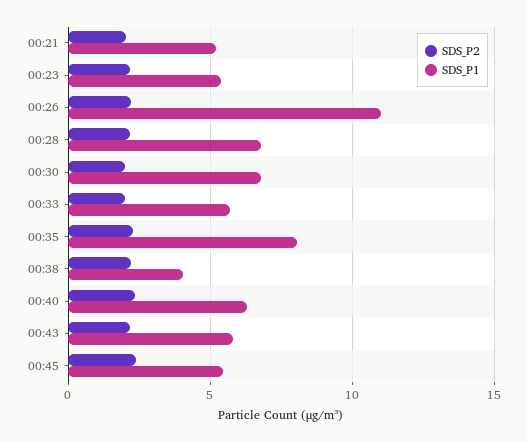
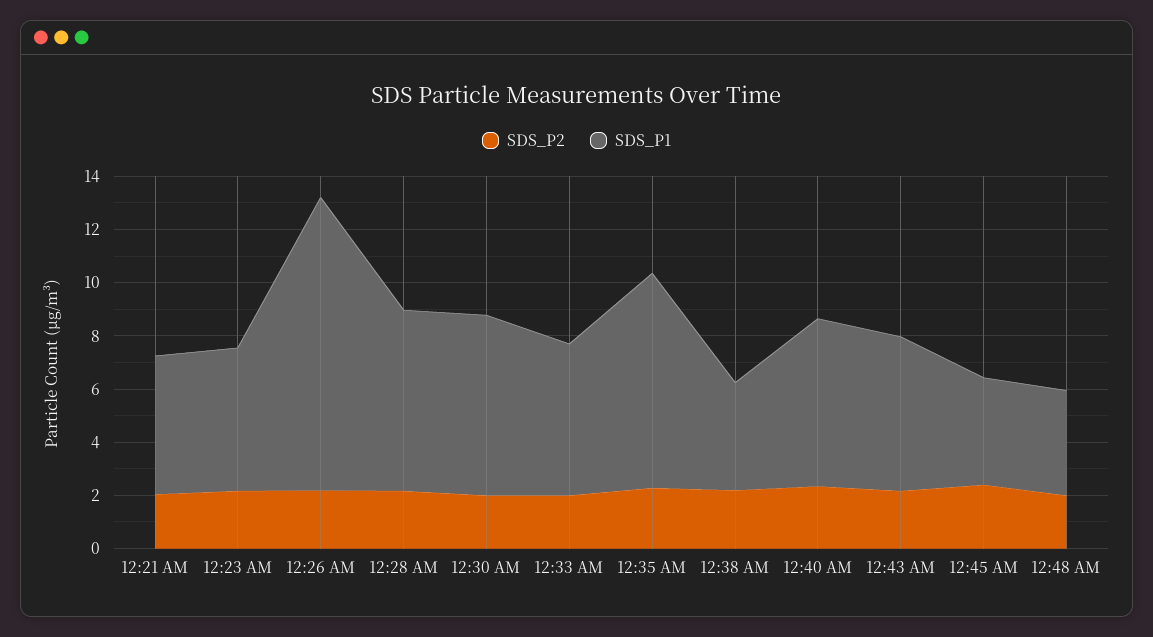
SDS_P1, 00:45: 5.5 -> 4
SDS_P2, 12:48 AM: none -> 2
SDS_P1, 12:48 AM: none -> 4

